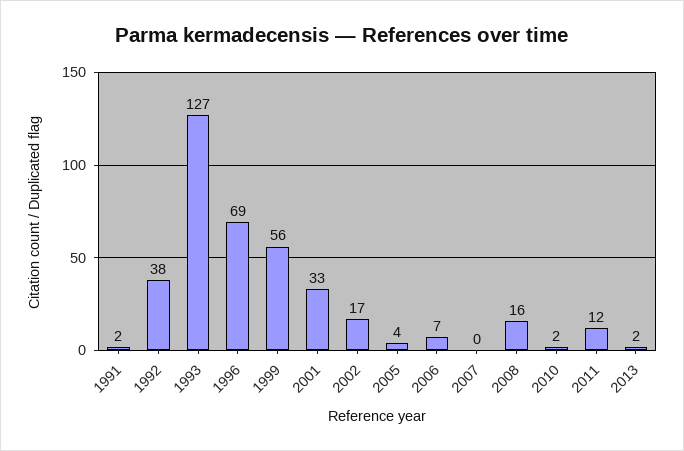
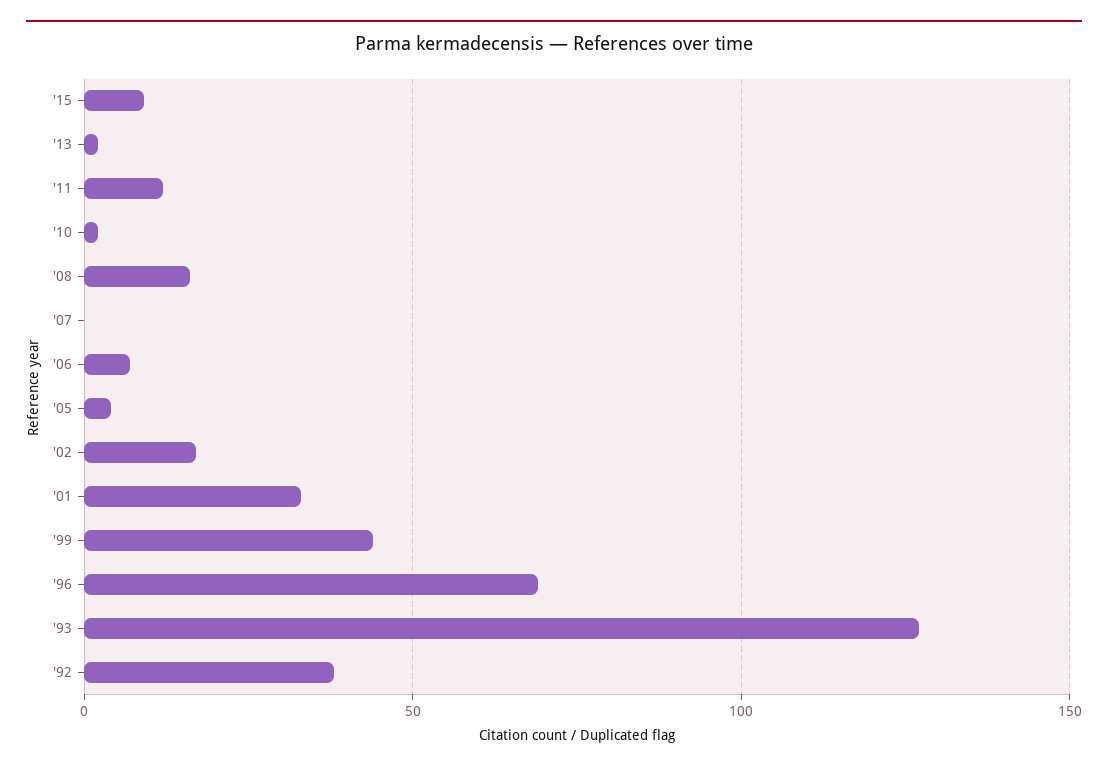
1991: 2 -> none
1999: 56 -> 45
'15: none -> 10

